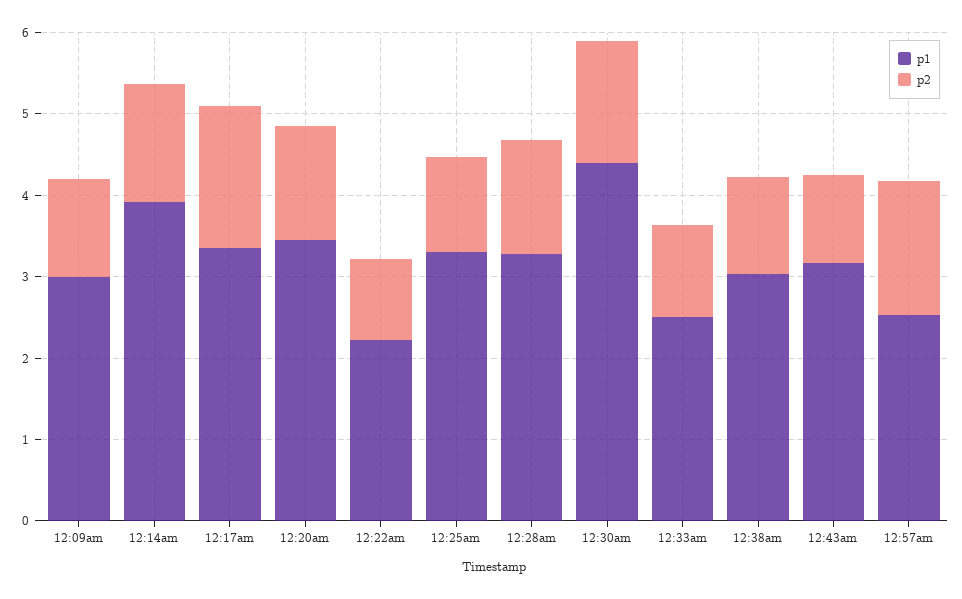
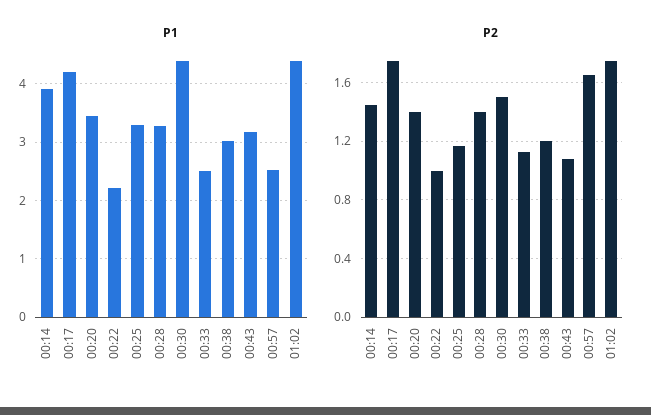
p1, 12:09am: 3 -> none
p2, 12:09am: 1.2 -> none
p1, 12:17am: 3.4 -> 4.2
p1, 01:02: none -> 4.4
p2, 01:02: none -> 1.75

